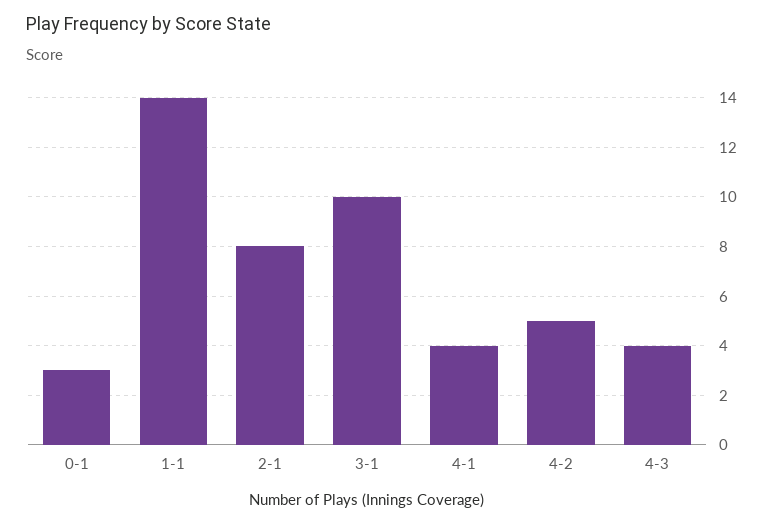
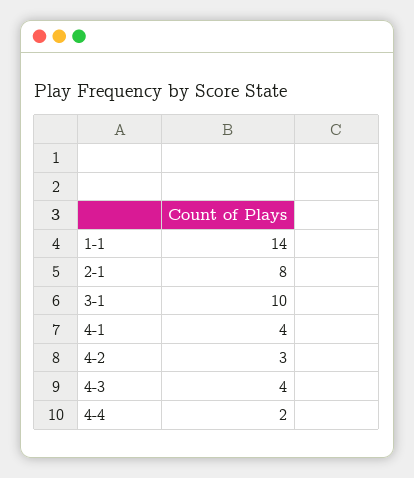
0-1: 3 -> none
4-2: 5 -> 3
4-4: none -> 2

